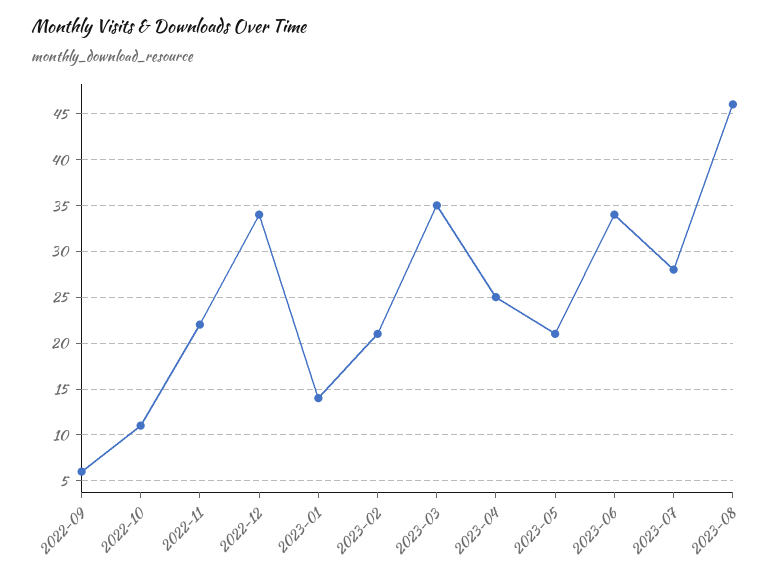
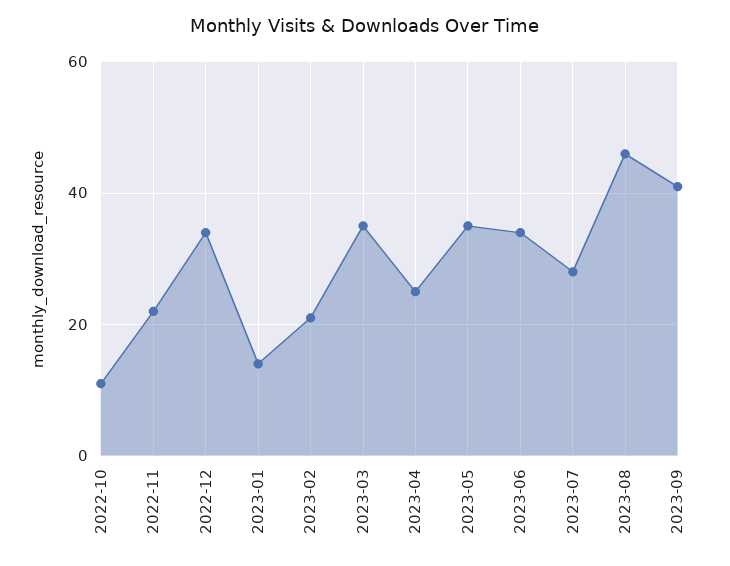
2022-09: 6 -> none
2023-05: 21 -> 35
2023-09: none -> 40

